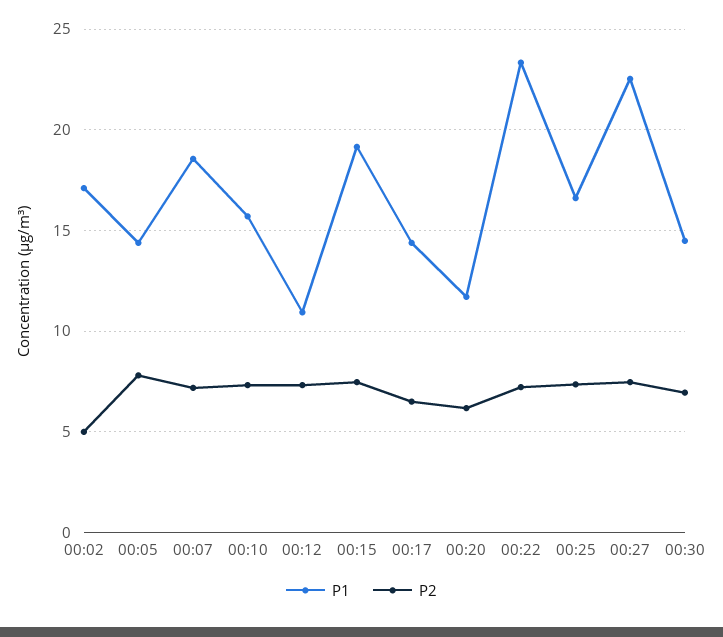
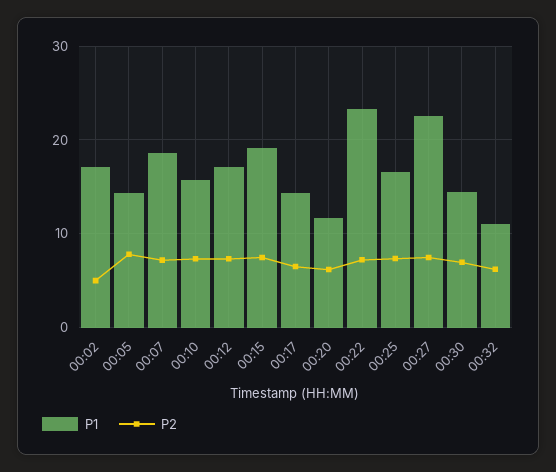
P1, 00:12: 11 -> 17
P1, 00:32: none -> 11
P2, 00:32: none -> 6

